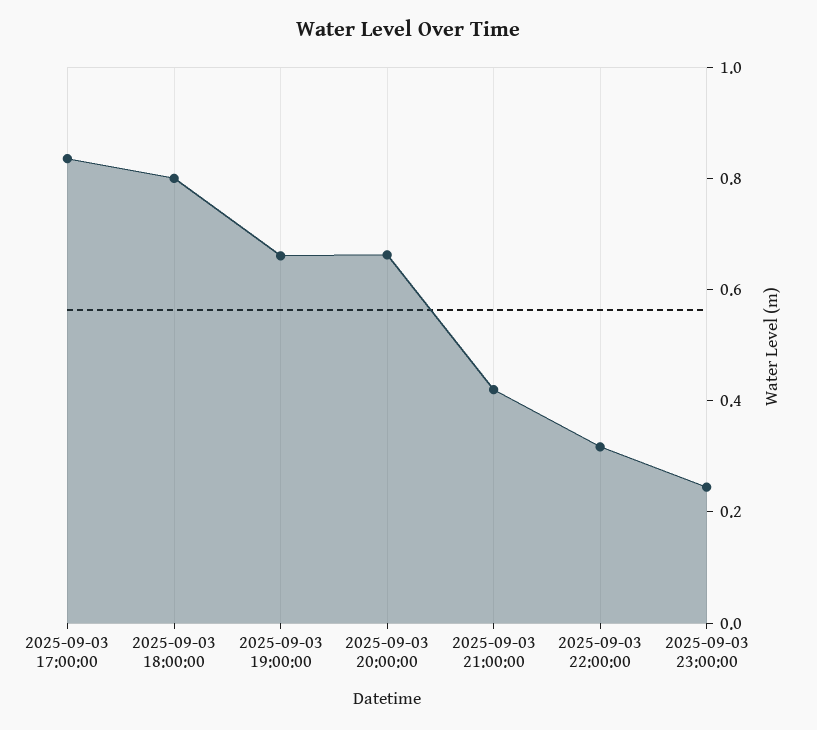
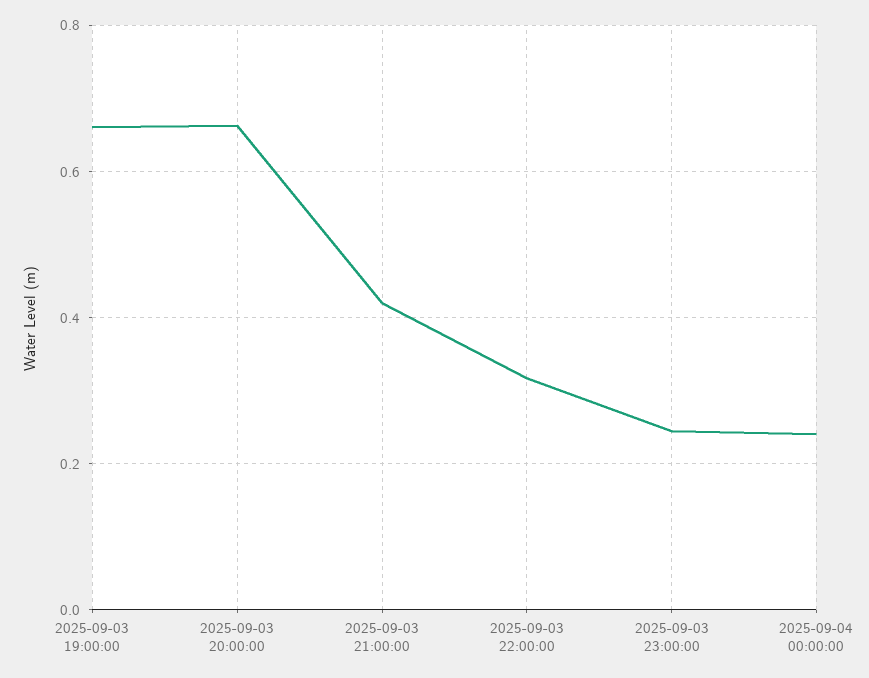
2025-09-03 17:00:00: 0.85 -> none
2025-09-03 18:00:00: 0.8 -> none
2025-09-04 00:00:00: none -> 0.24

